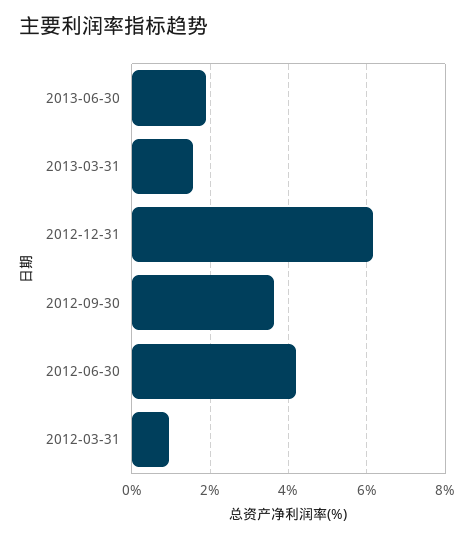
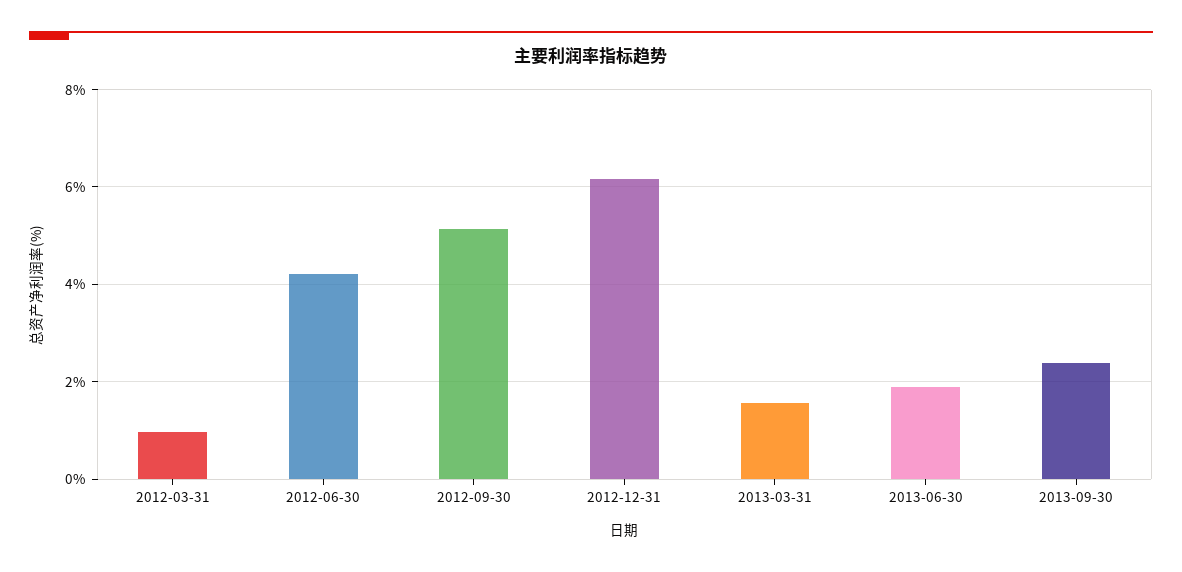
2012-09-30: 3.6 -> 5.2
2013-09-30: none -> 2.4

